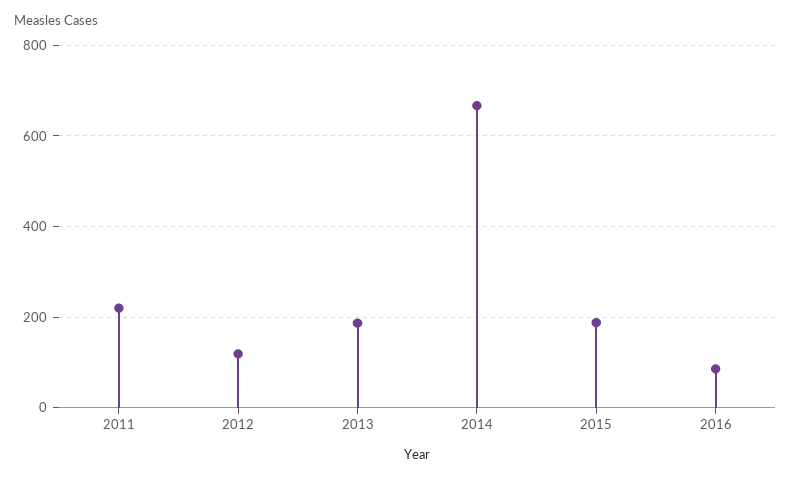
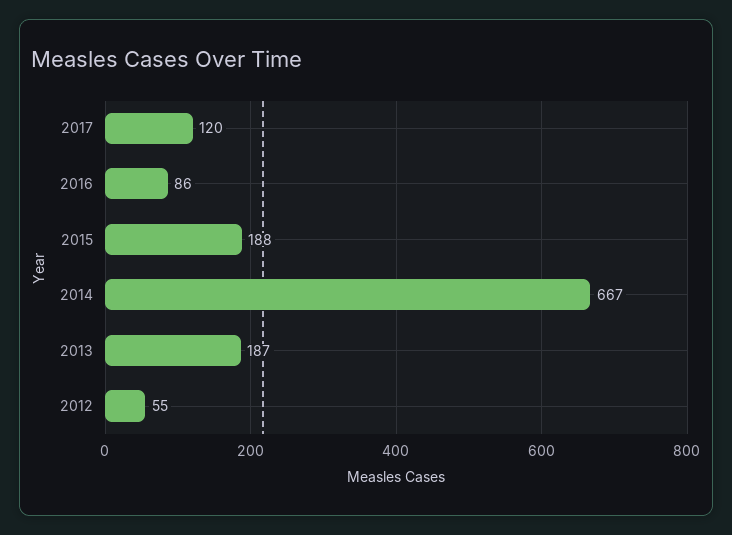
2011: 220 -> none
2012: 120 -> 55
2017: none -> 120

